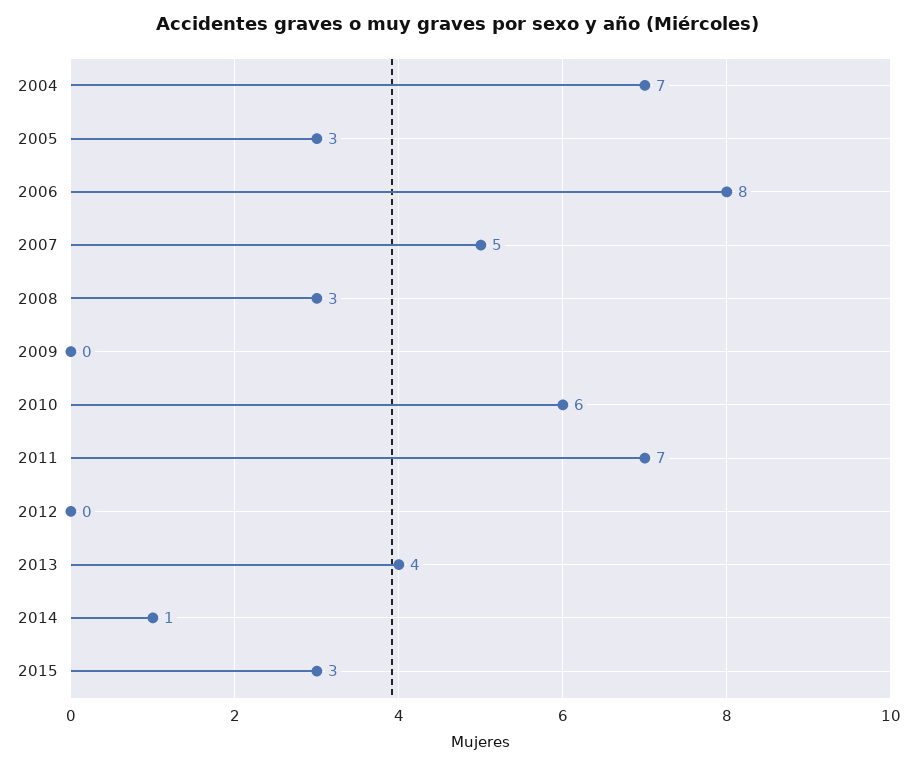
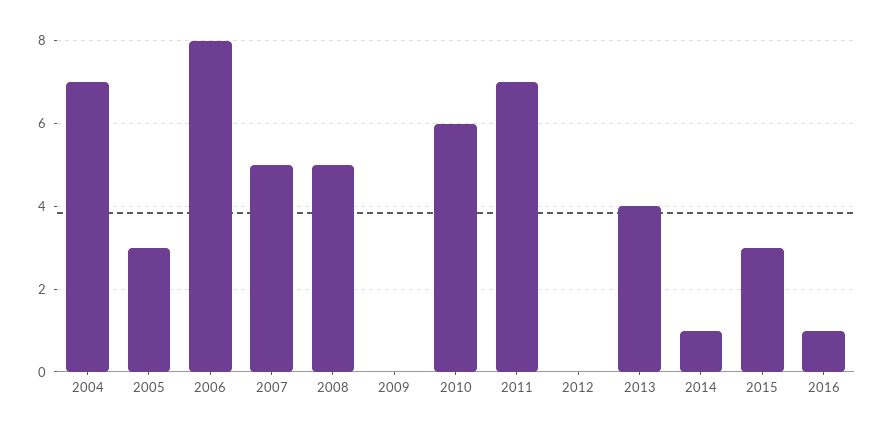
2008: 3 -> 5
2016: none -> 1

